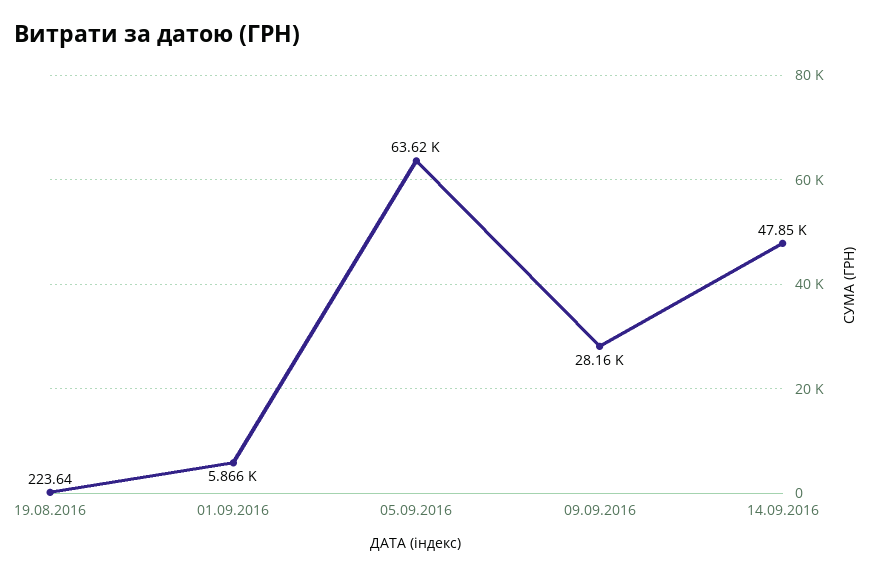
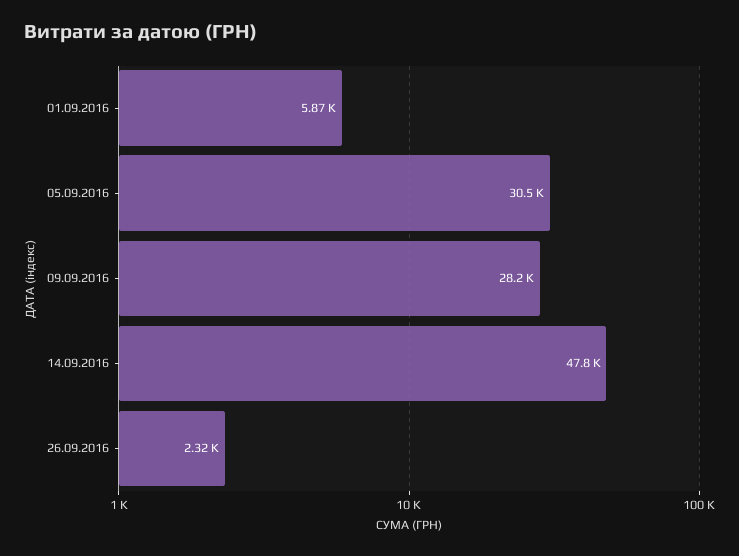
19.08.2016: 223.64 -> none
05.09.2016: 63620 -> 30500
26.09.2016: none -> 2320

